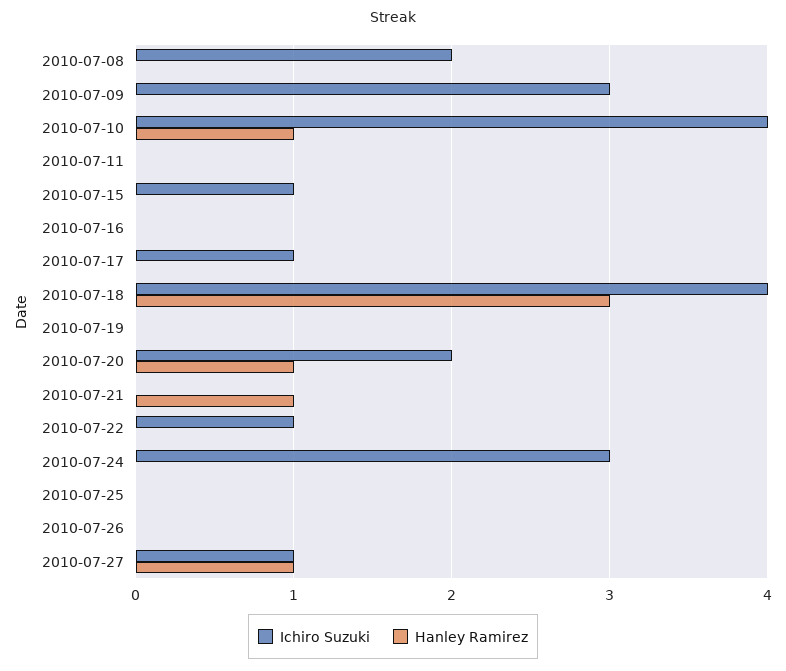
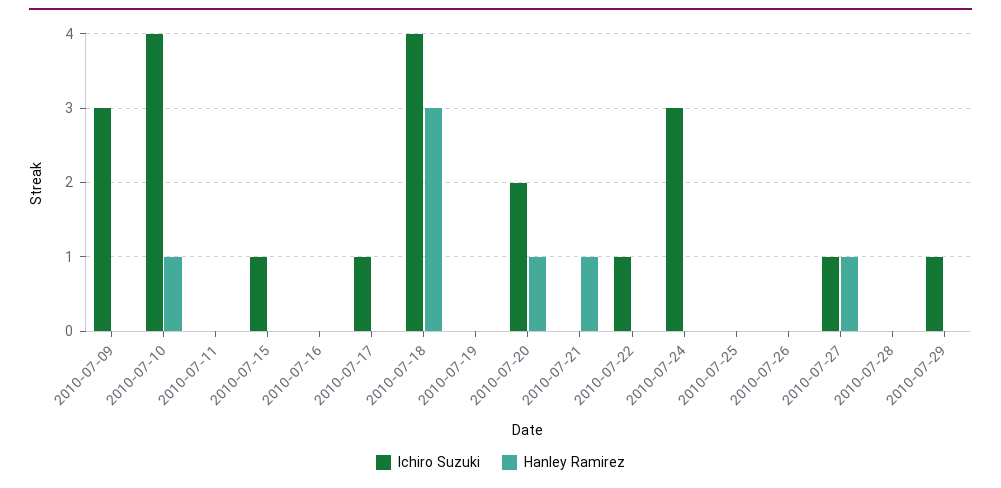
Ichiro Suzuki, 2010-07-08: 2 -> none
Hanley Ramirez, 2010-07-08: 0 -> none
Ichiro Suzuki, 2010-07-28: none -> 0
Hanley Ramirez, 2010-07-28: none -> 0
Ichiro Suzuki, 2010-07-29: none -> 1
Hanley Ramirez, 2010-07-29: none -> 0

